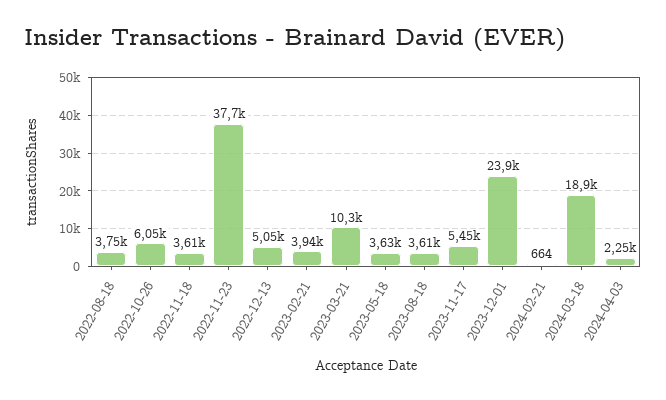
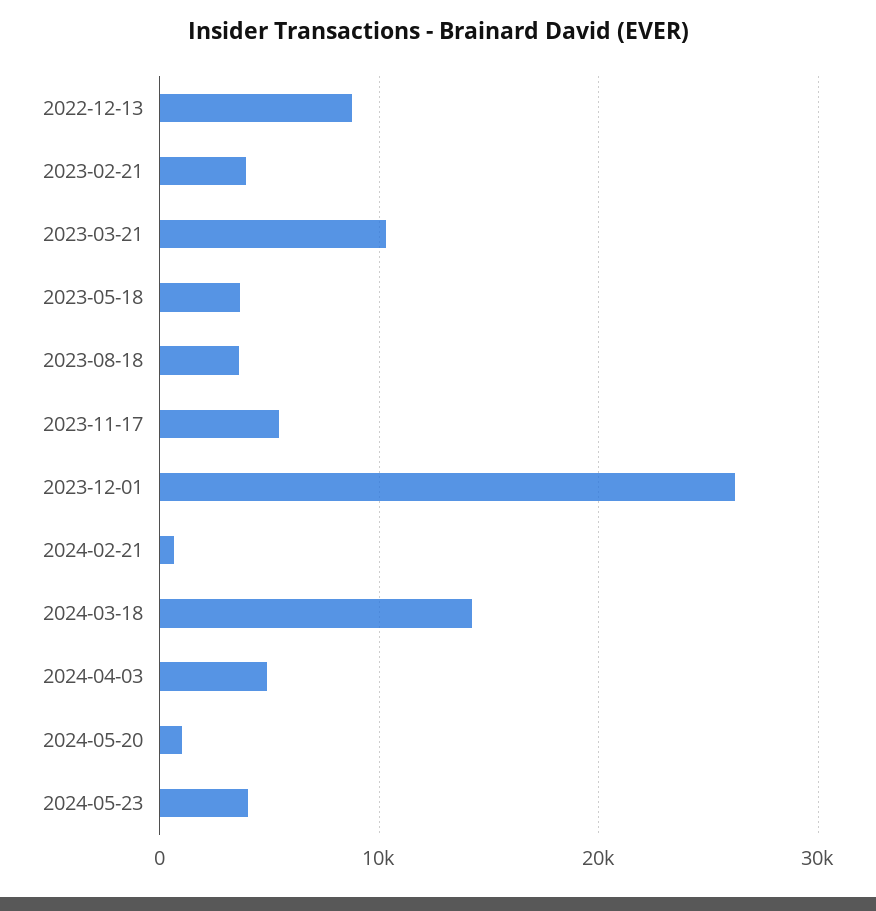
2022-08-18: 3750 -> none
2022-10-26: 6050 -> none
2022-11-18: 3610 -> none
2022-11-23: 37700 -> none
2022-12-13: 5050 -> 9000
2023-12-01: 23900 -> 26000
2024-03-18: 18900 -> 14000
2024-04-03: 2250 -> 5000
2024-05-20: none -> 1000
2024-05-23: none -> 4000

